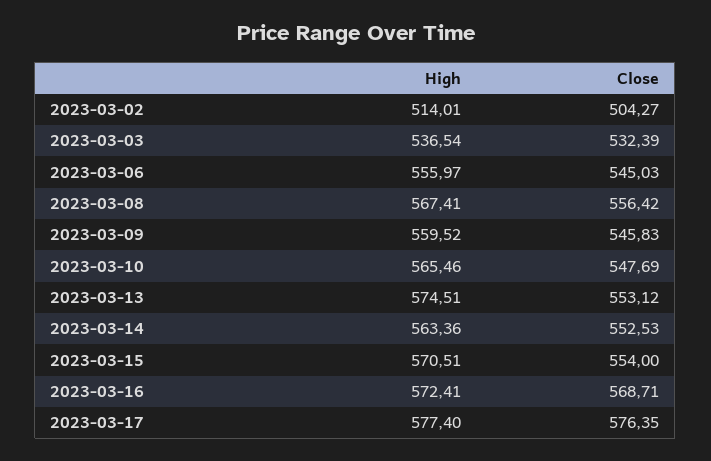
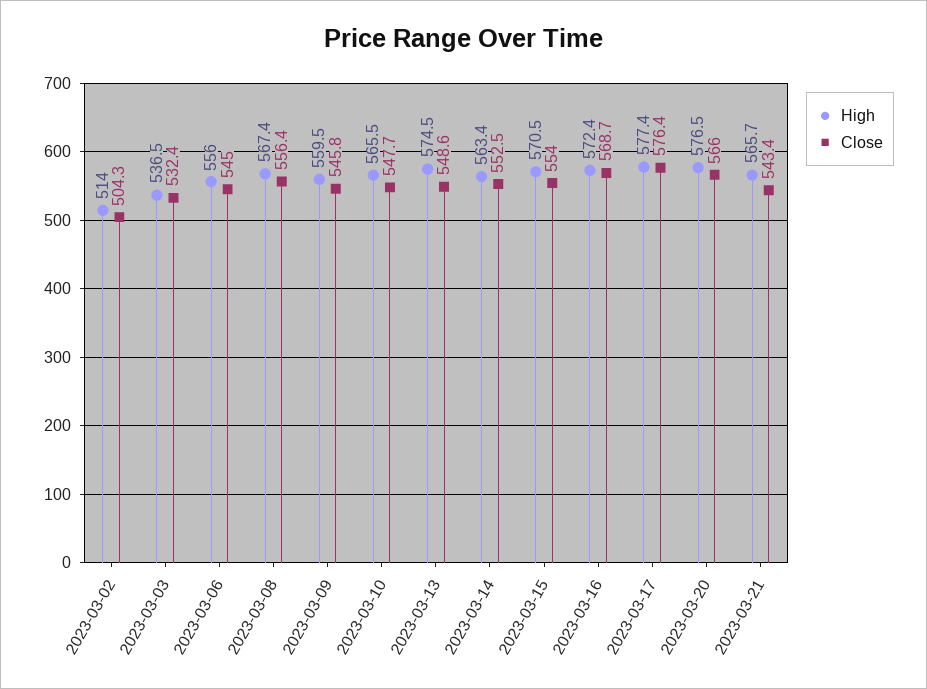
Close, 2023-03-13: 553.12 -> 548.6
High, 2023-03-20: none -> 576.5
Close, 2023-03-20: none -> 566
High, 2023-03-21: none -> 565.7
Close, 2023-03-21: none -> 543.4

